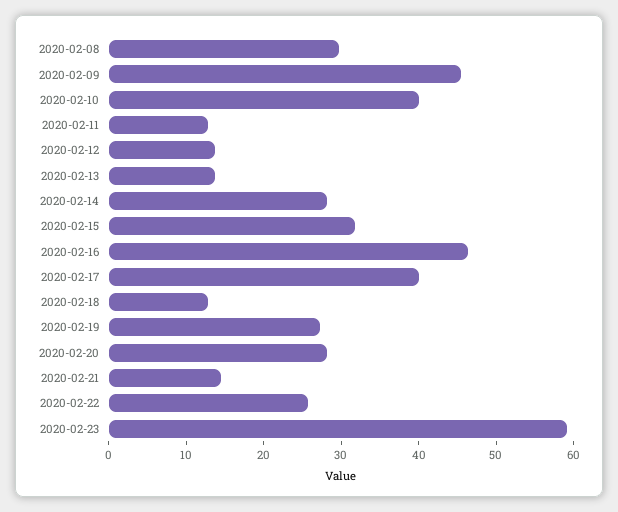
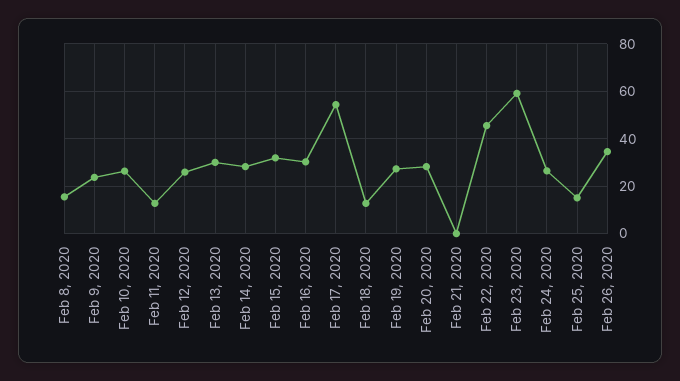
2020-02-08: 30 -> 15
2020-02-09: 46 -> 25
2020-02-10: 40 -> 25
2020-02-12: 14 -> 25
2020-02-13: 14 -> 30
2020-02-16: 46 -> 30
2020-02-17: 40 -> 55
2020-02-21: 14 -> 0
2020-02-22: 26 -> 45
Feb 24, 2020: none -> 25
Feb 25, 2020: none -> 15
Feb 26, 2020: none -> 35

